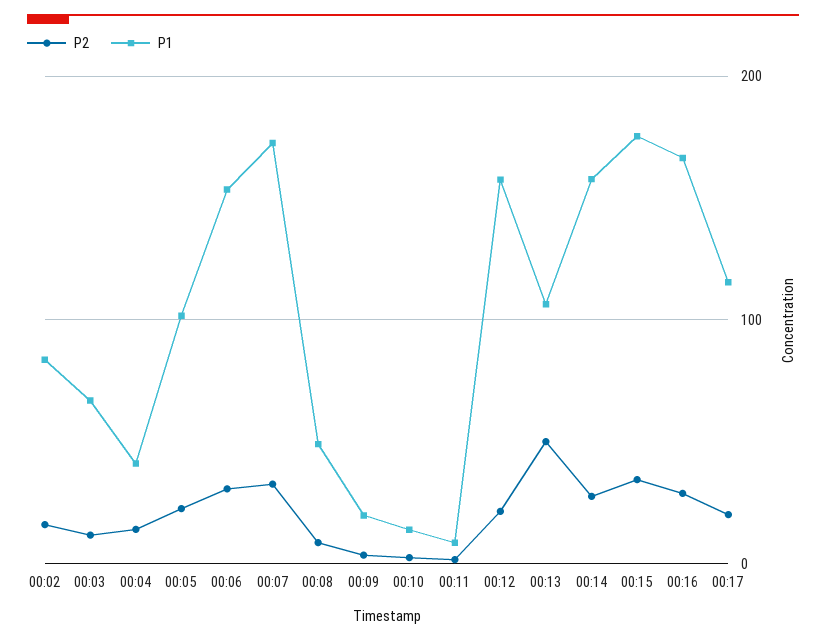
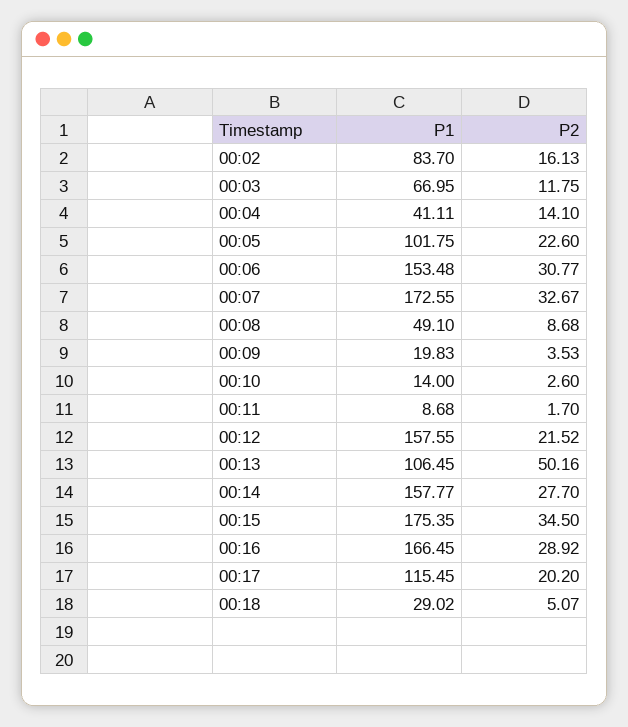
P1, 00:18: none -> 29.02
P2, 00:18: none -> 5.07

